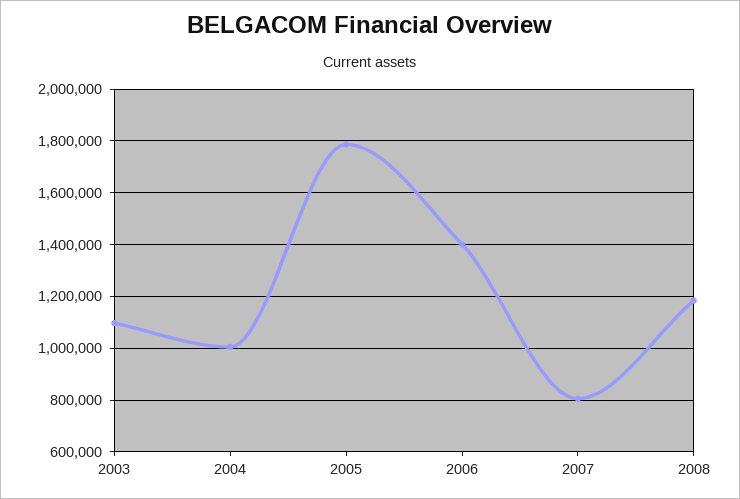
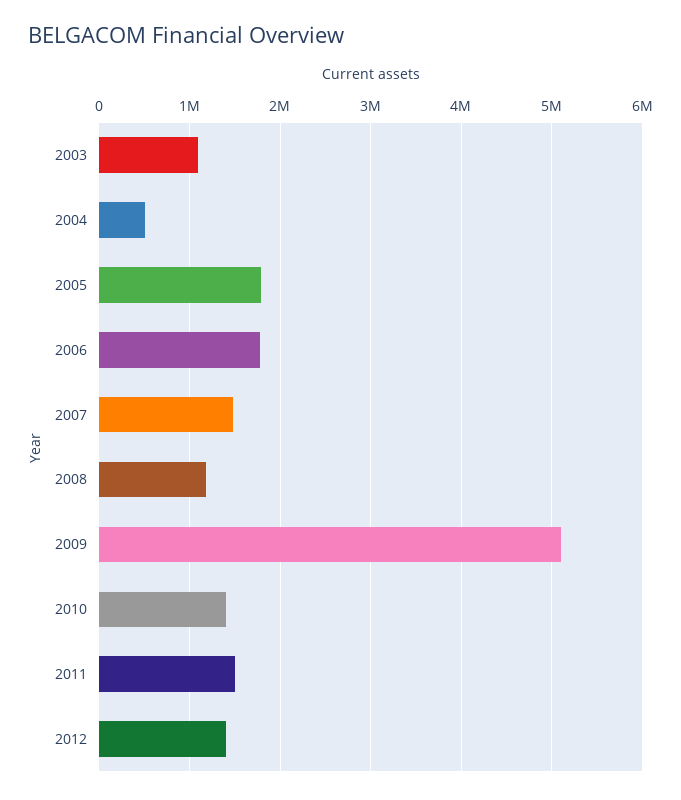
2004: 1000000 -> 500000
2006: 1400000 -> 1800000
2007: 800000 -> 1500000
2009: none -> 5100000
2010: none -> 1400000
2011: none -> 1500000
2012: none -> 1400000

